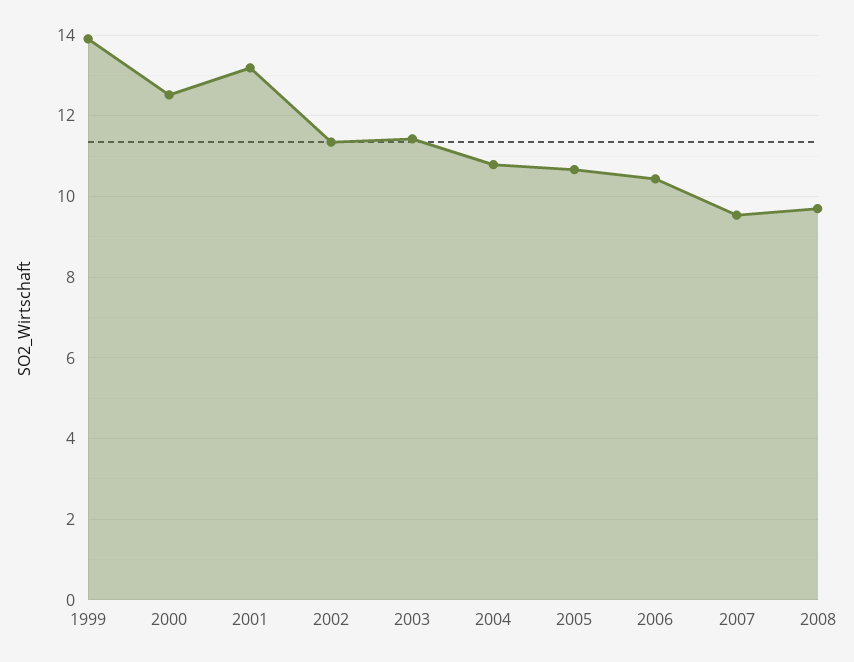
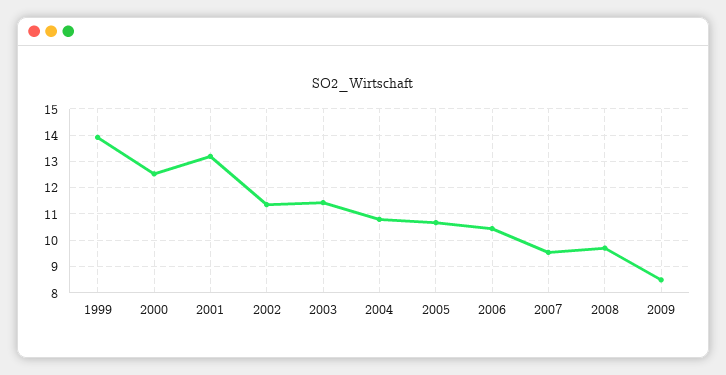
2009: none -> 8.5

